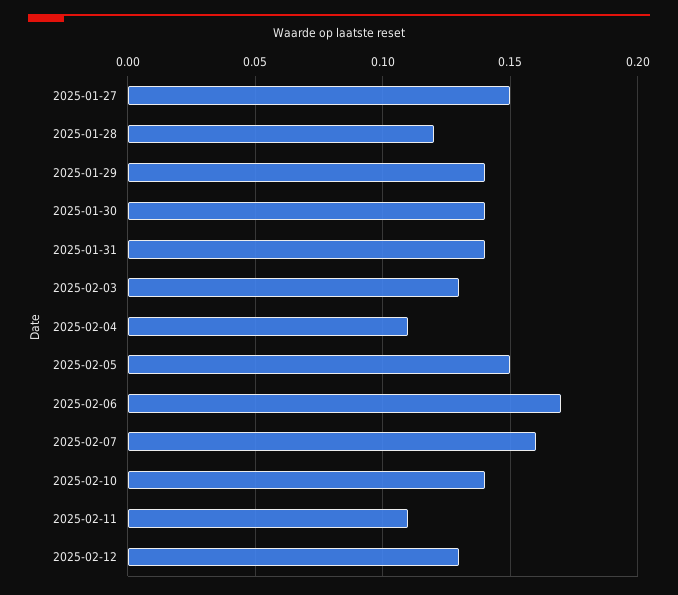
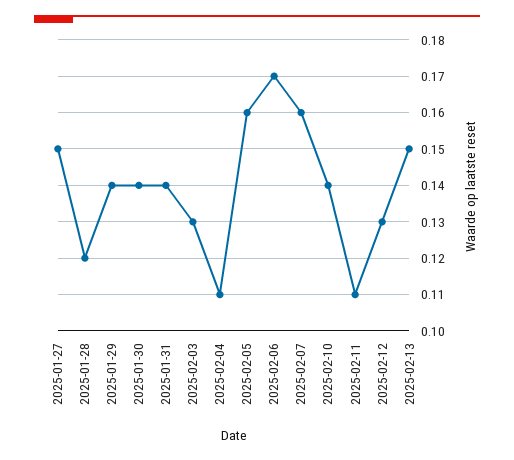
2025-02-05: 0.15 -> 0.16
2025-02-13: none -> 0.15

